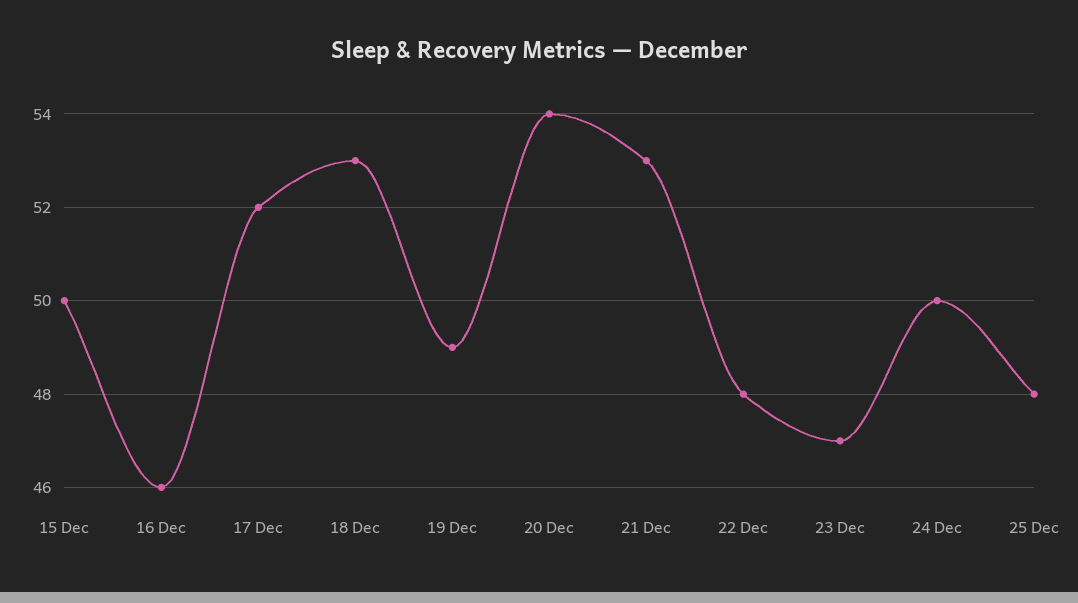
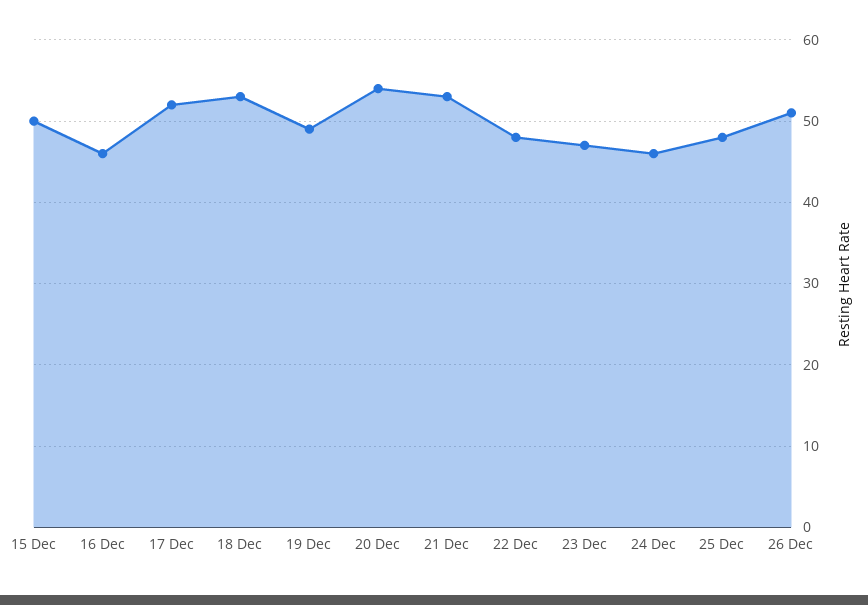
24 Dec: 50 -> 46
26 Dec: none -> 51

